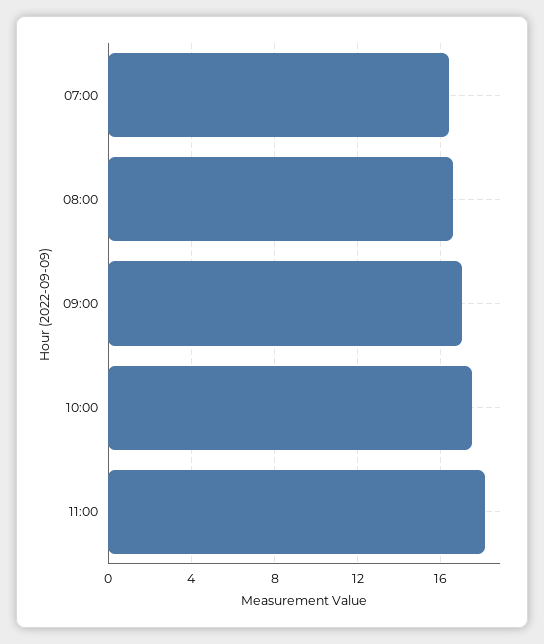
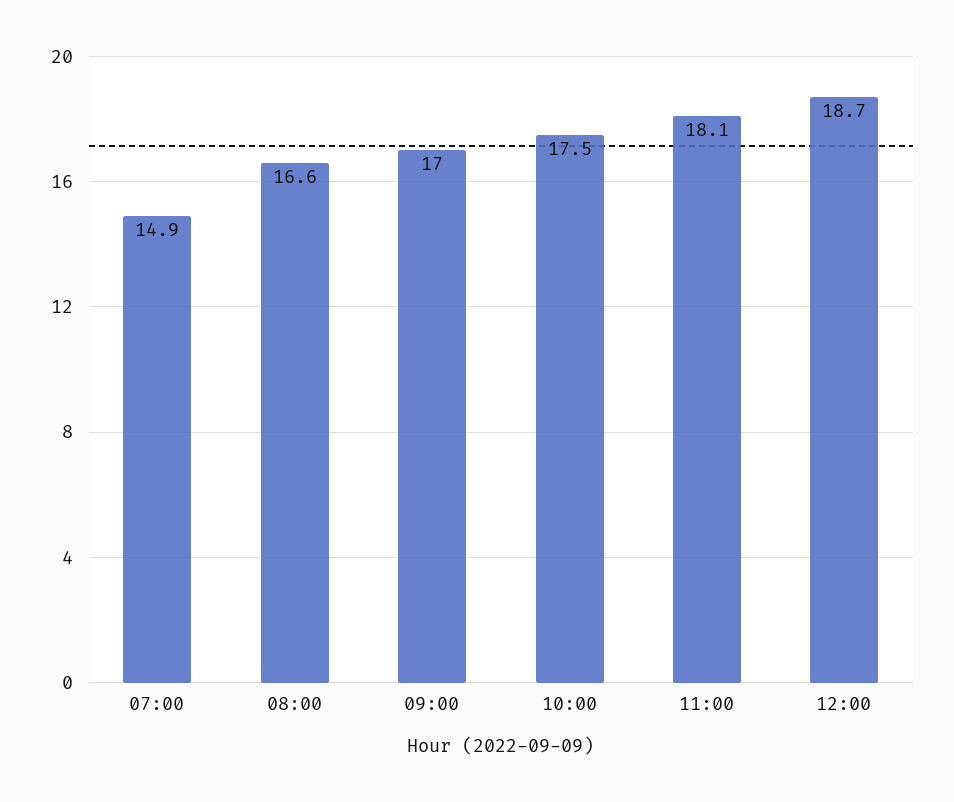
07:00: 16.5 -> 14.9
12:00: none -> 18.7

